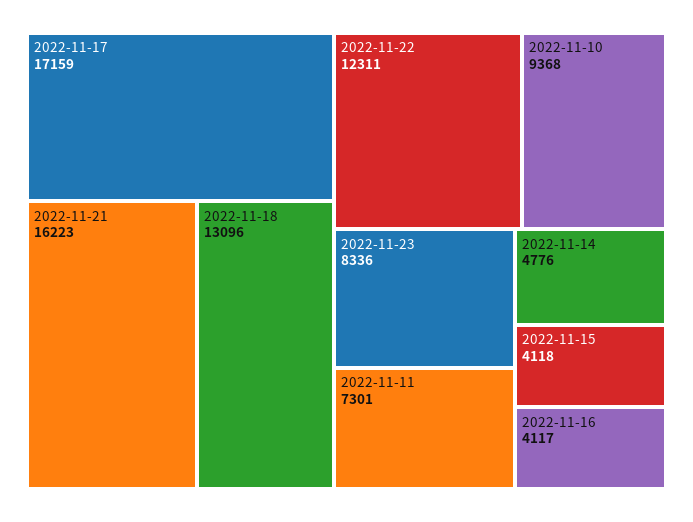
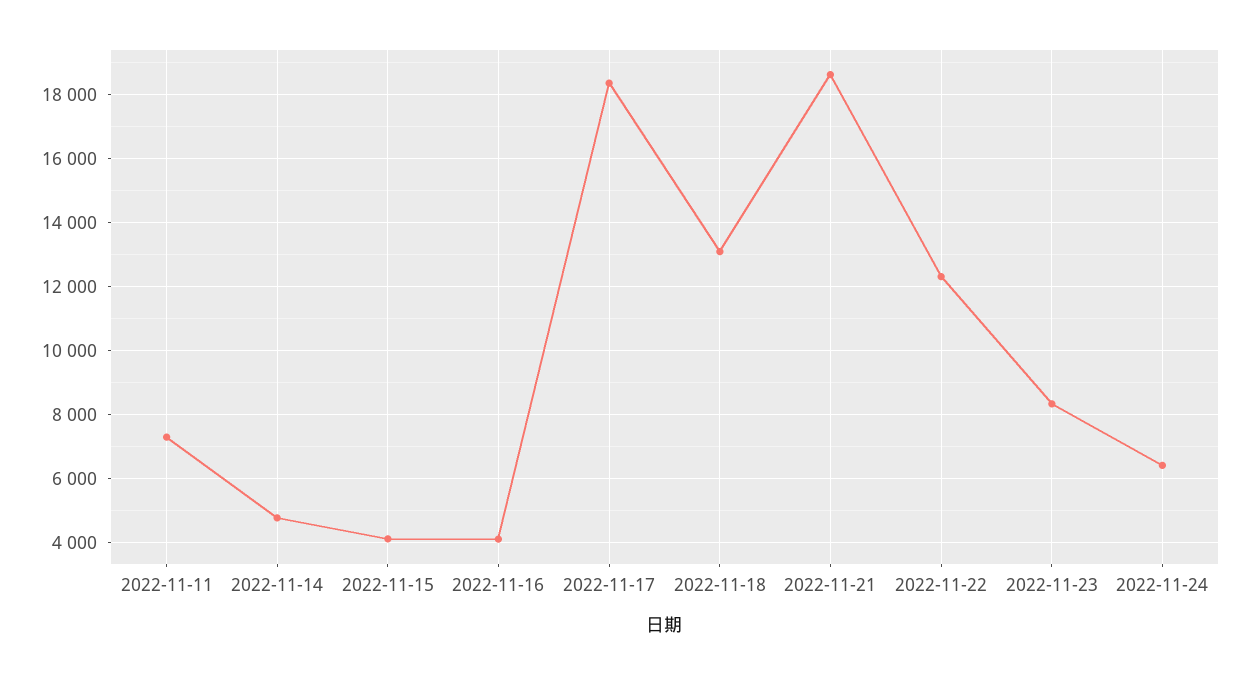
2022-11-17: 17159 -> 18400
2022-11-21: 16223 -> 18600
2022-11-10: 9368 -> none
2022-11-24: none -> 6400

